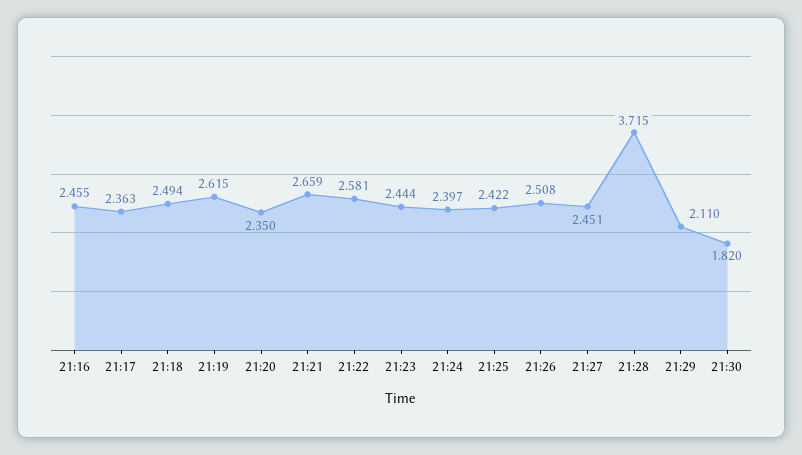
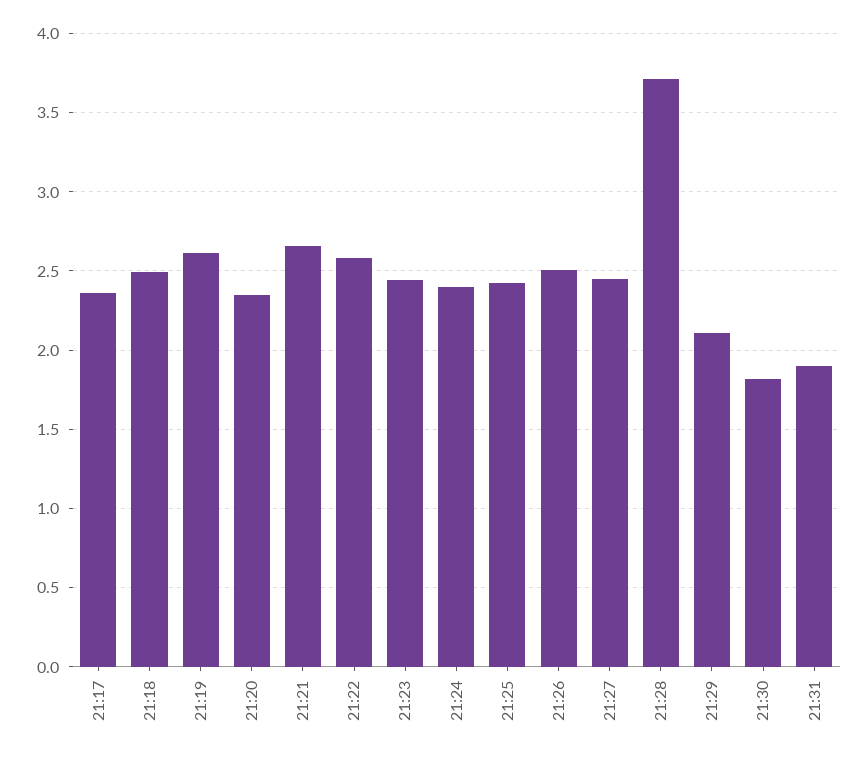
21:16: 2.455 -> none
21:31: none -> 1.9

